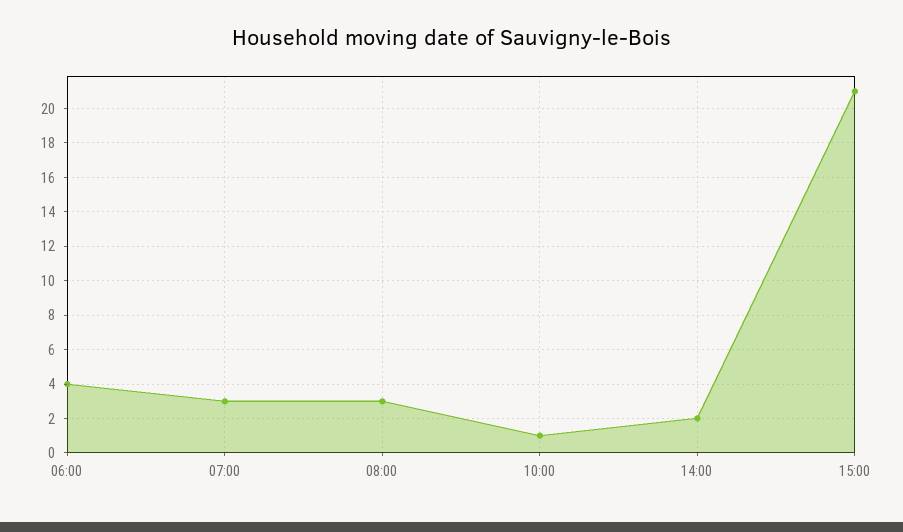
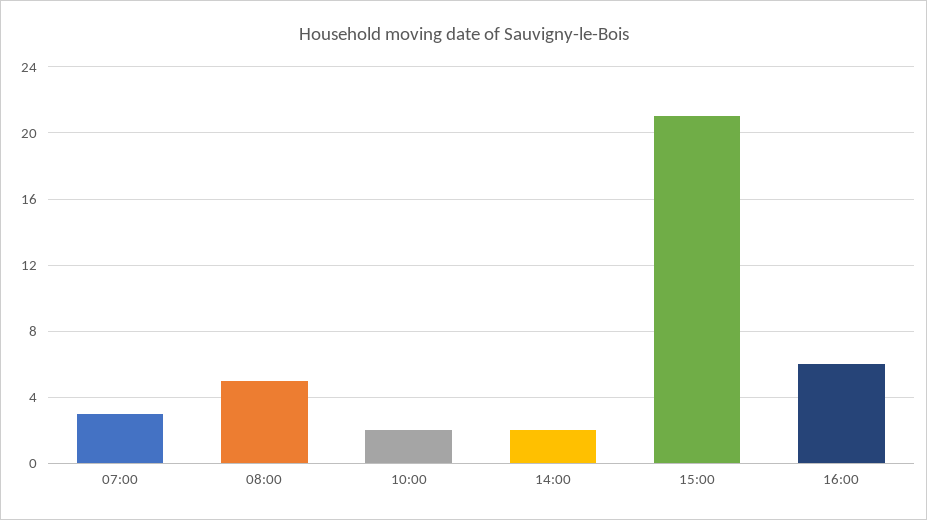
06:00: 4 -> none
08:00: 3 -> 5
10:00: 1 -> 2
16:00: none -> 6

